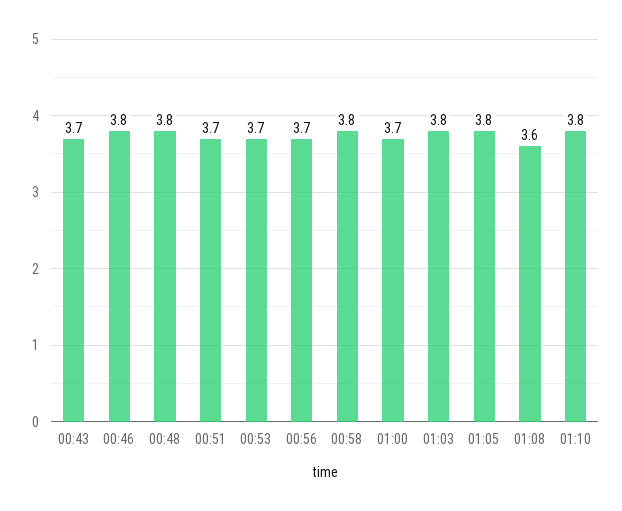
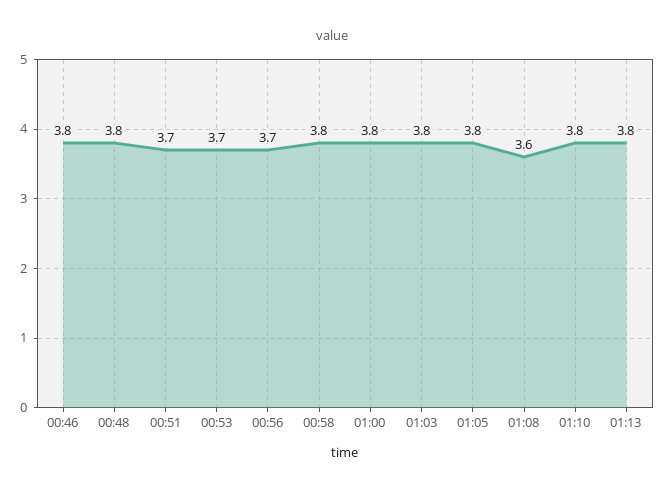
00:43: 3.7 -> none
01:00: 3.7 -> 3.8
01:13: none -> 3.8

